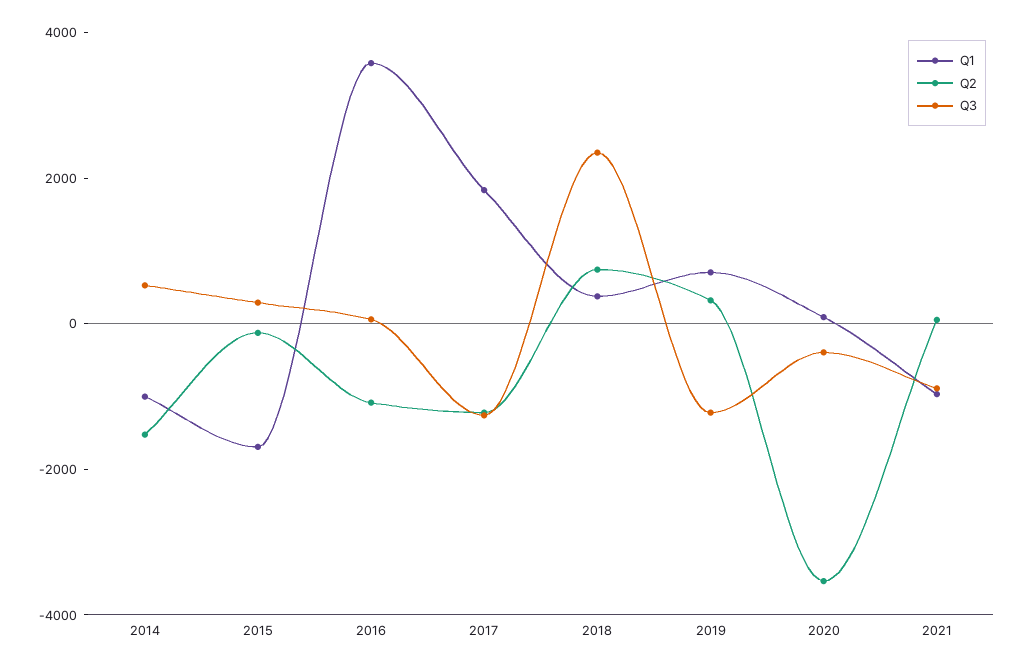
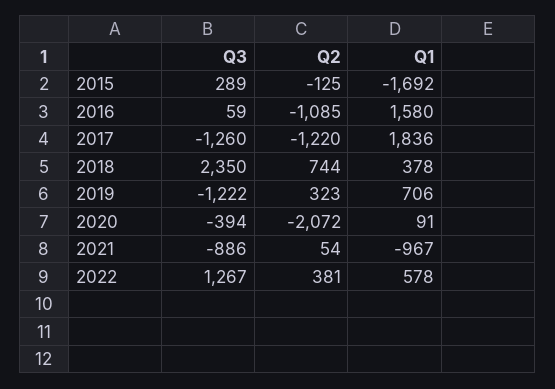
Q1, 2014: -1000 -> none
Q2, 2014: -1500 -> none
Q3, 2014: 500 -> none
Q1, 2016: 3500 -> 1580
Q2, 2020: -3500 -> -2072
Q3, 2022: none -> 1267
Q2, 2022: none -> 381
Q1, 2022: none -> 578

